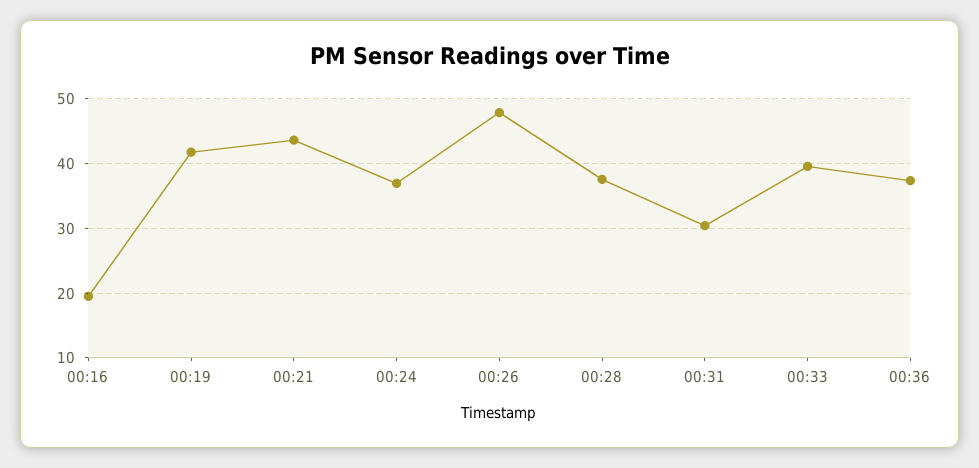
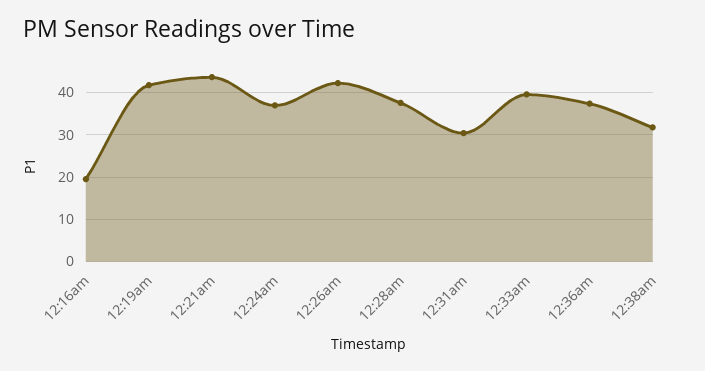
00:26: 48 -> 42
12:38am: none -> 32

